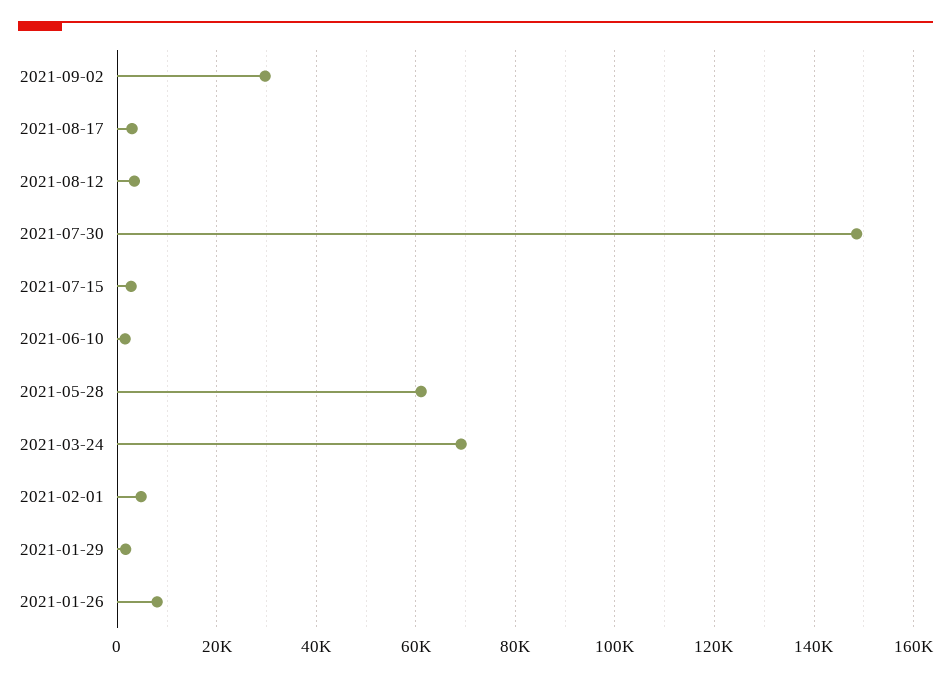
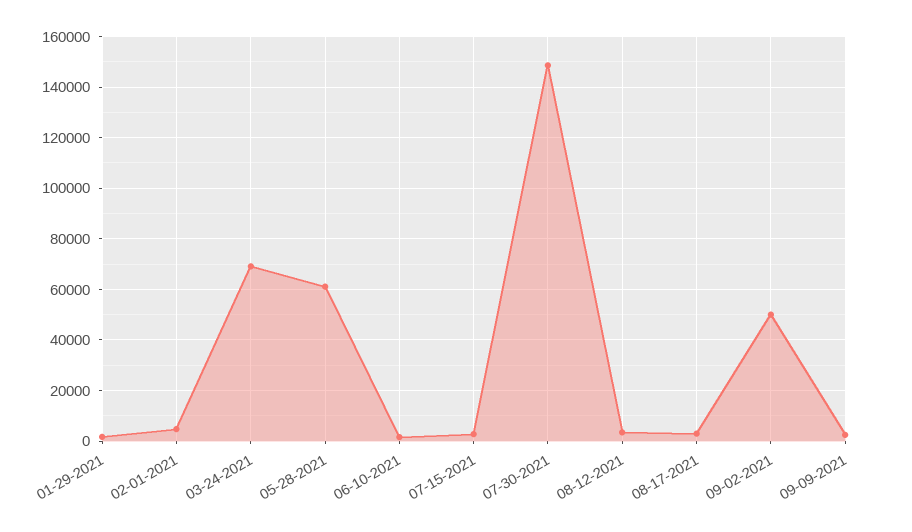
2021-09-02: 30000 -> 50000
2021-01-26: 8000 -> none
09-09-2021: none -> 2500

